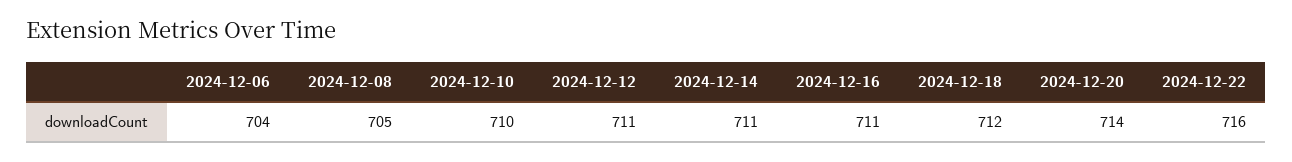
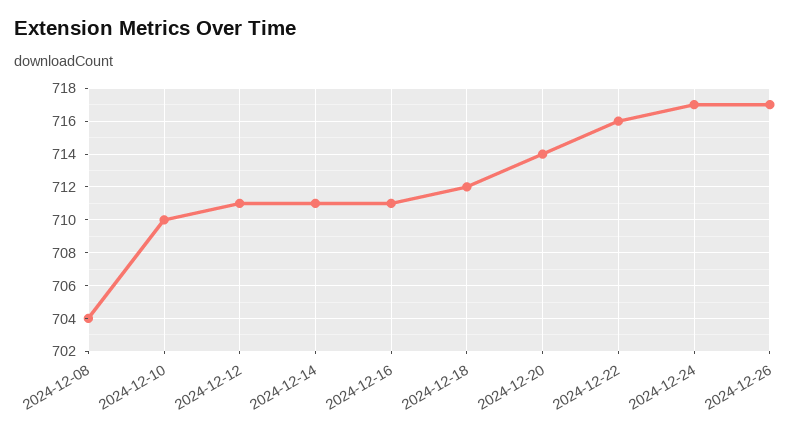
2024-12-06: 704 -> none
2024-12-08: 705 -> 704
2024-12-24: none -> 717
2024-12-26: none -> 717

